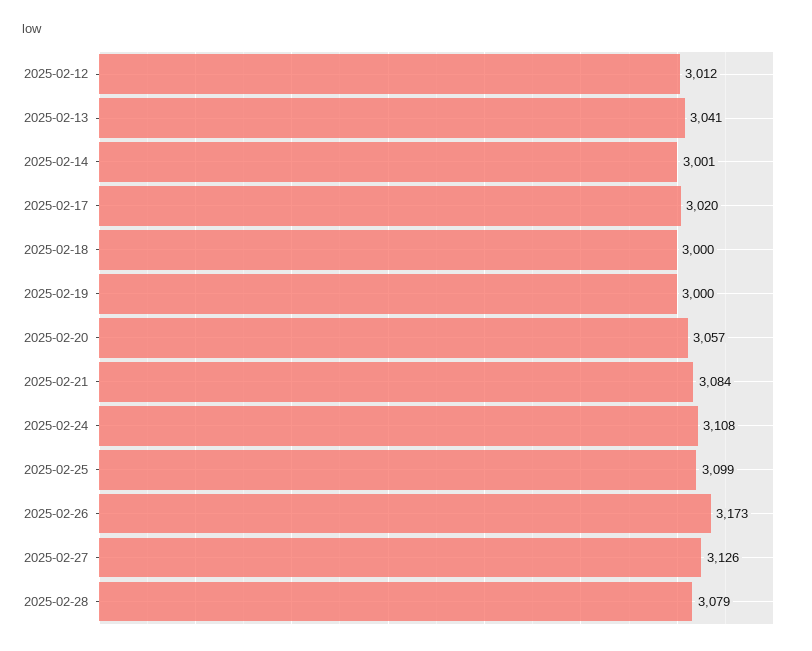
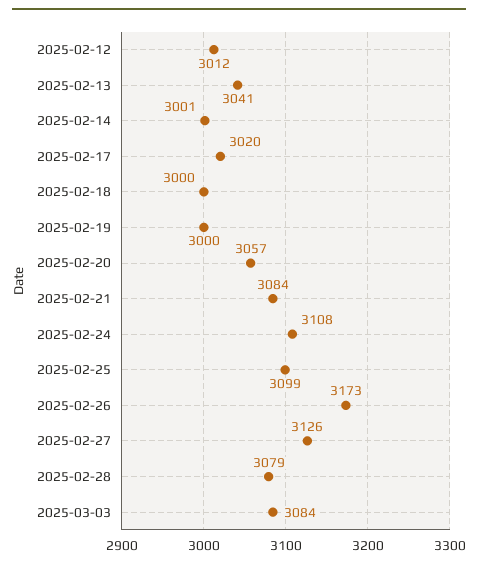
2025-03-03: none -> 3084

